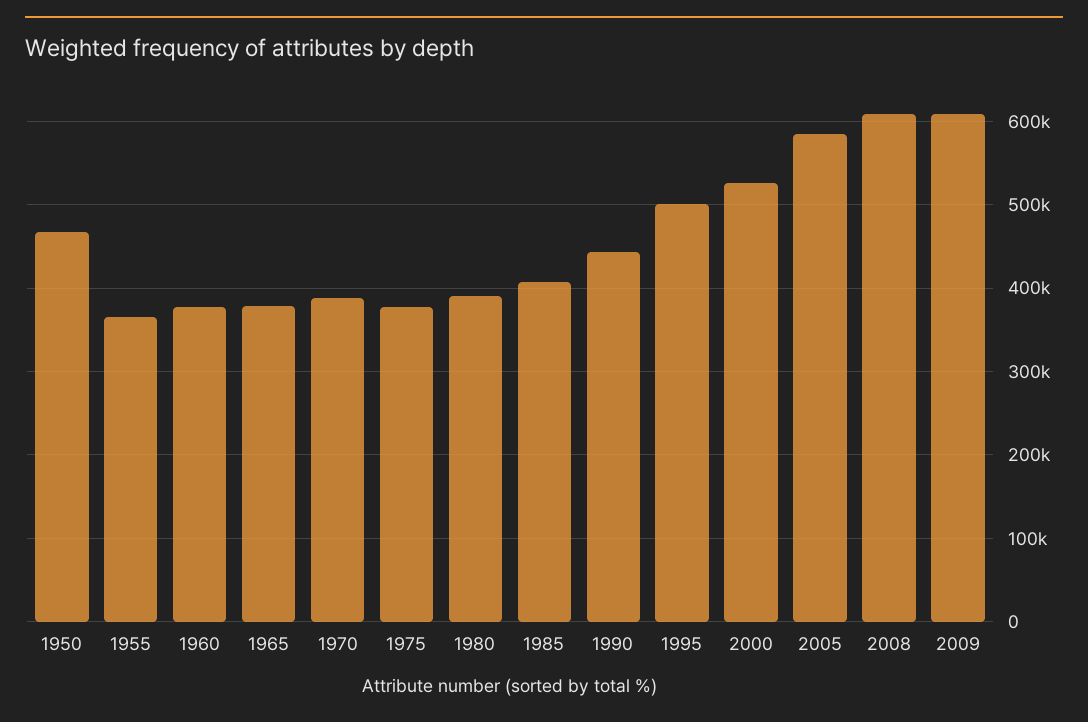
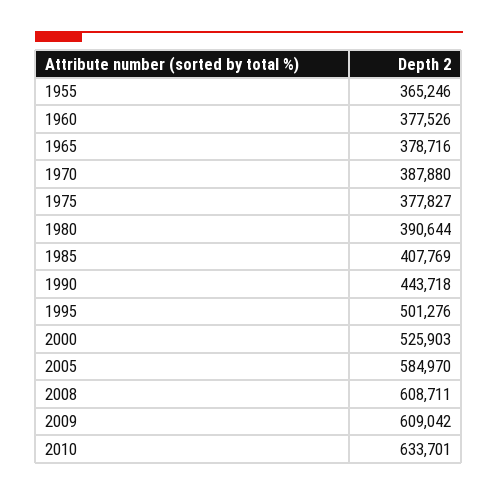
1950: 470000 -> none
2010: none -> 633701

